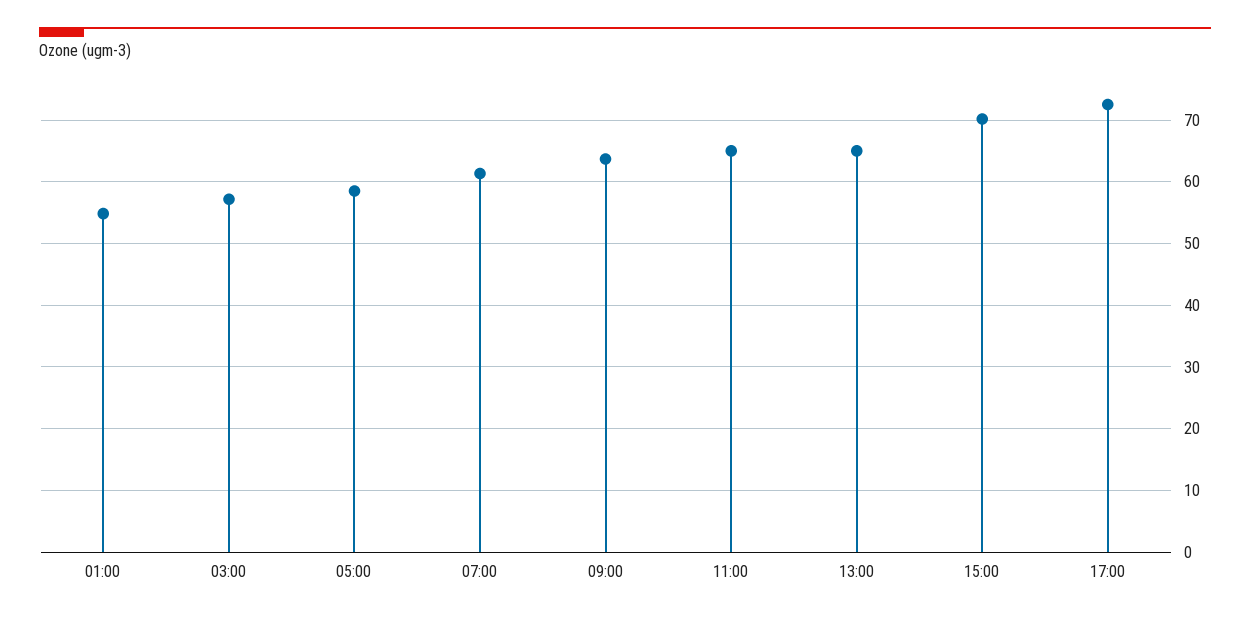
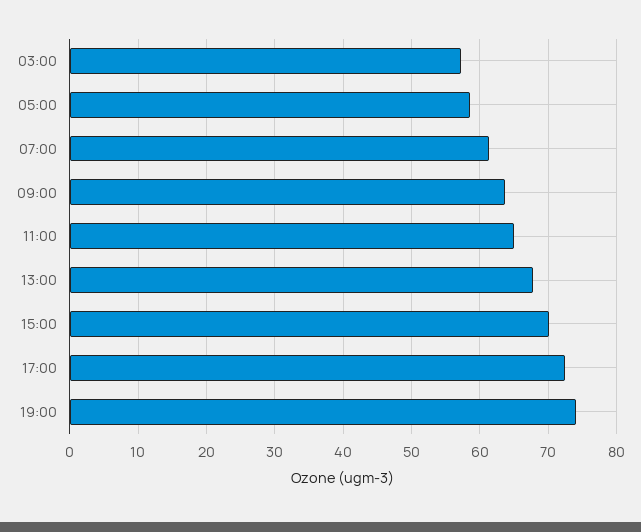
01:00: 55 -> none
13:00: 65 -> 68
19:00: none -> 74

